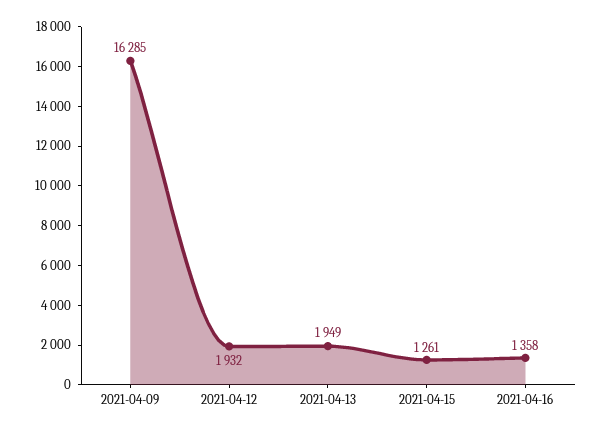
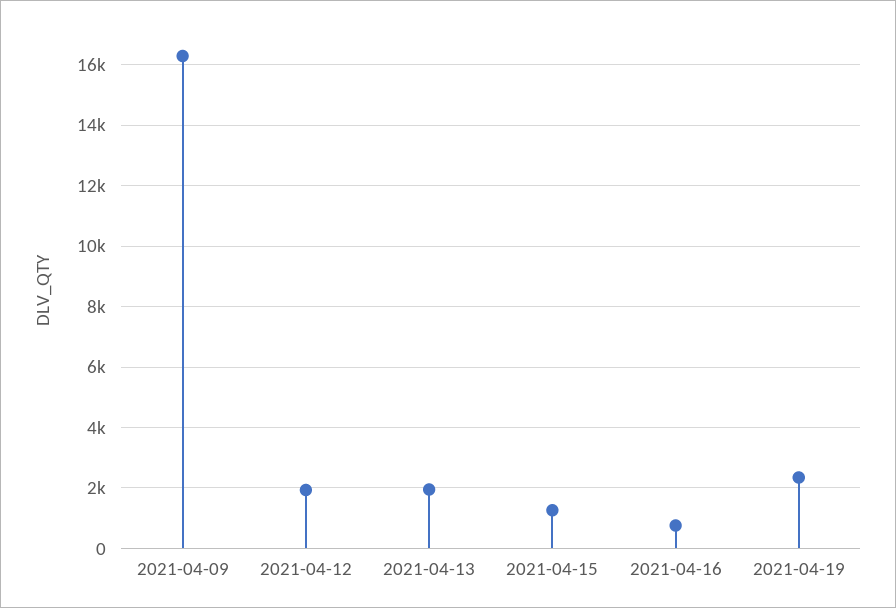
2021-04-16: 1358 -> 800
2021-04-19: none -> 2400

